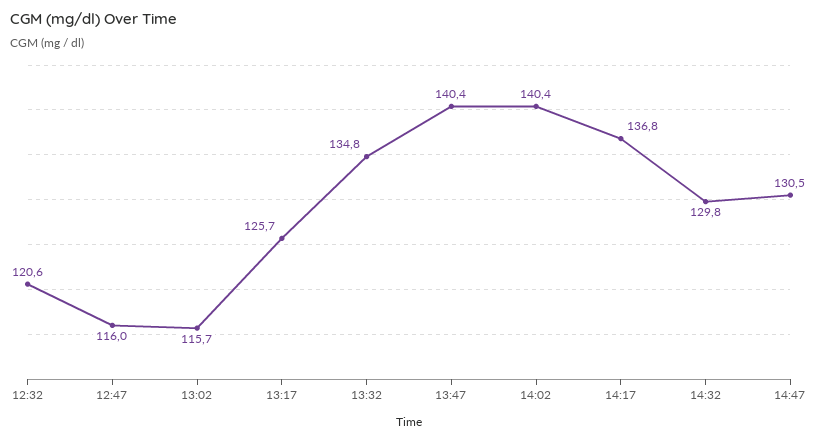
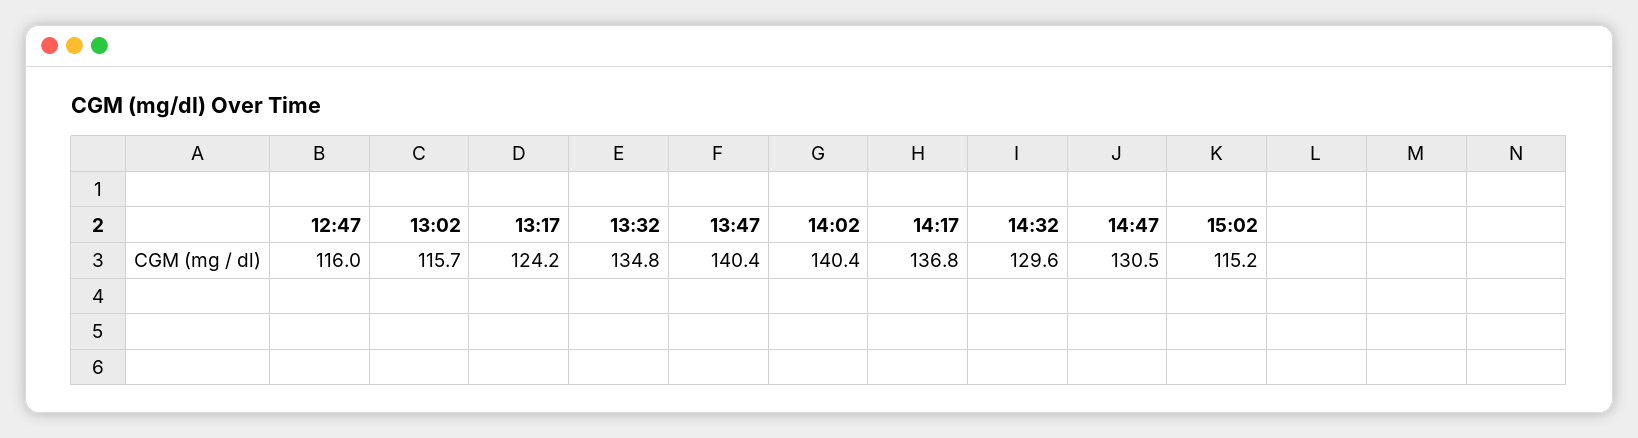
12:32: 120.6 -> none
13:17: 125.7 -> 124.2
14:32: 129.8 -> 129.6
15:02: none -> 115.2

